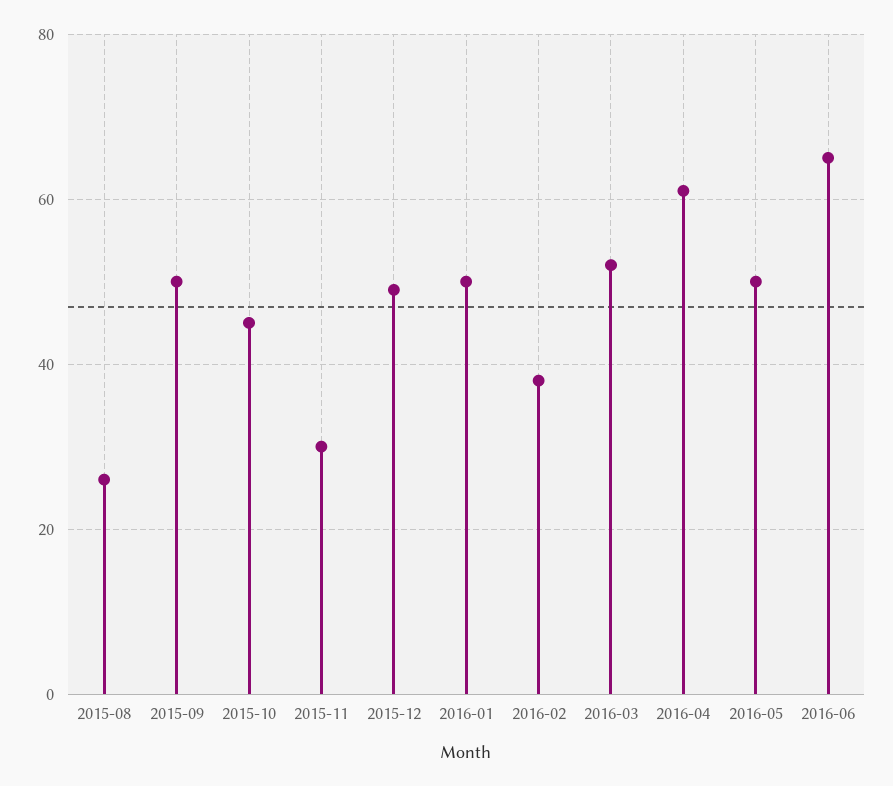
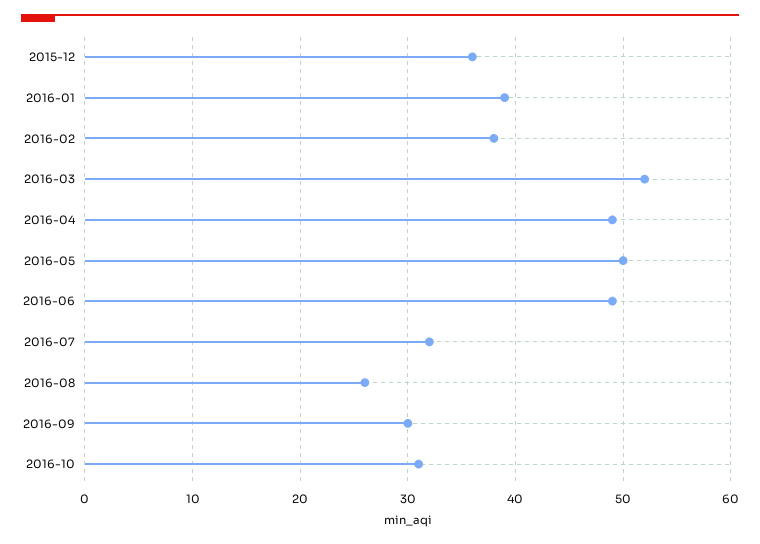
2015-08: 25 -> none
2015-09: 50 -> none
2015-10: 45 -> none
2015-11: 30 -> none
2015-12: 50 -> 36
2016-01: 50 -> 39
2016-04: 60 -> 49
2016-06: 65 -> 49
2016-07: none -> 32
2016-08: none -> 26
2016-09: none -> 30
2016-10: none -> 31

